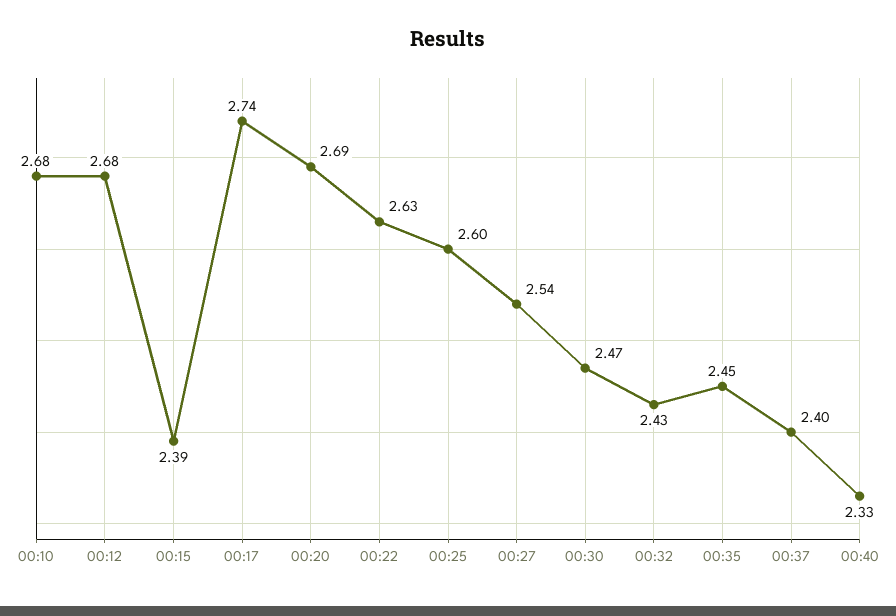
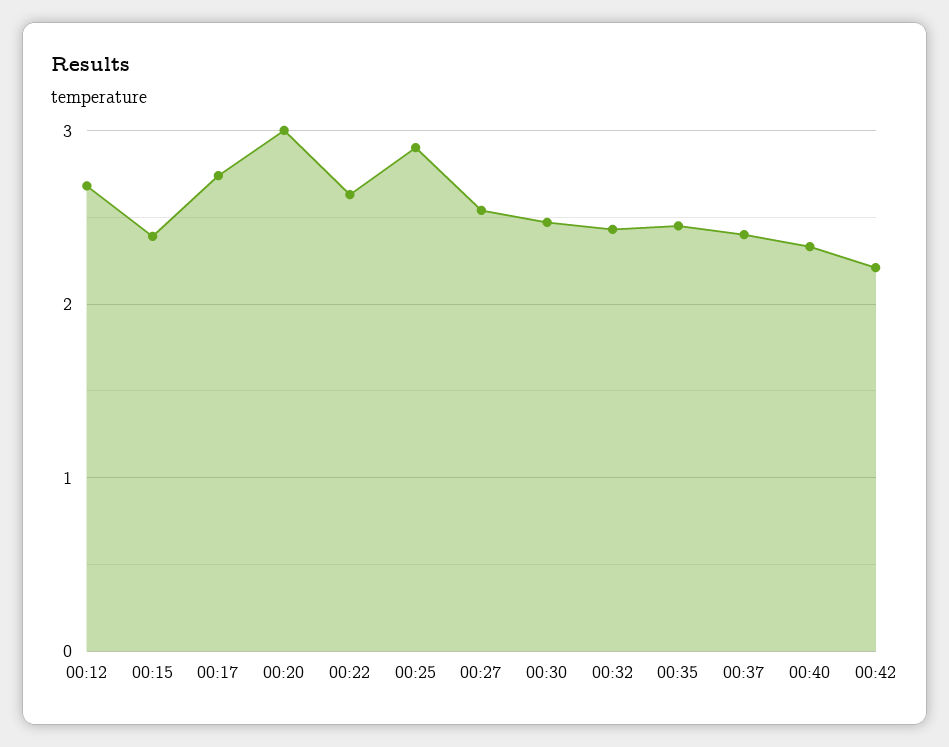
00:10: 2.68 -> none
00:20: 2.69 -> 3
00:25: 2.6 -> 2.9
00:42: none -> 2.2

